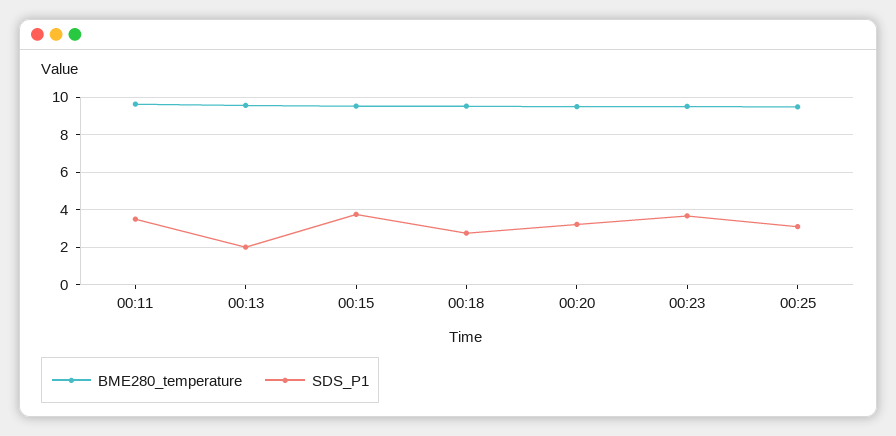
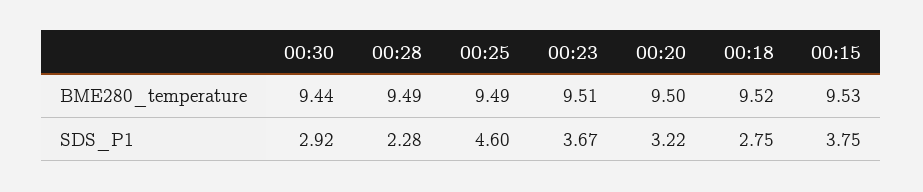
BME280_temperature, 00:11: 9.5 -> none
SDS_P1, 00:11: 3.5 -> none
BME280_temperature, 00:13: 9.5 -> none
SDS_P1, 00:13: 2 -> none
SDS_P1, 00:25: 3 -> 4.6
BME280_temperature, 00:30: none -> 9.44
BME280_temperature, 00:28: none -> 9.49
SDS_P1, 00:30: none -> 2.92
SDS_P1, 00:28: none -> 2.28

